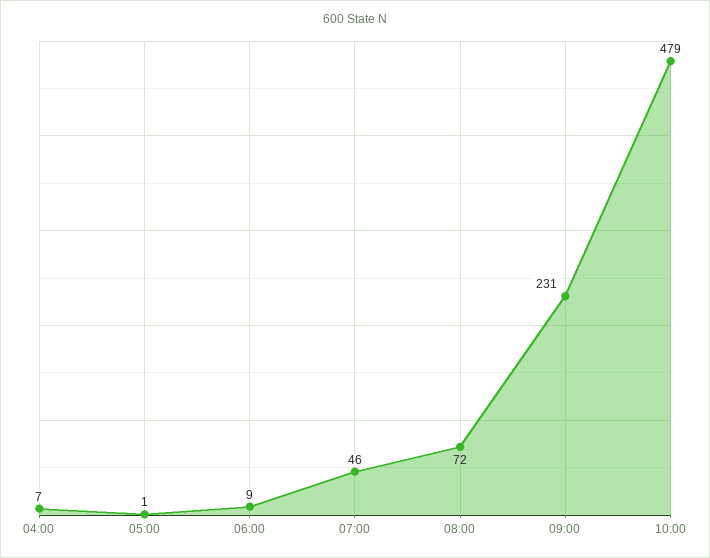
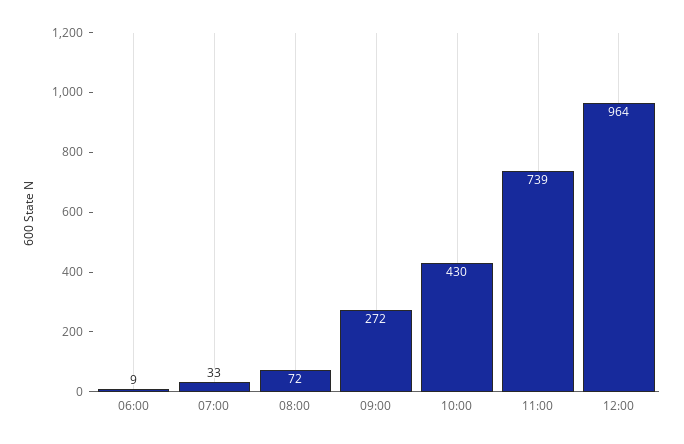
04:00: 7 -> none
05:00: 1 -> none
07:00: 46 -> 33
09:00: 231 -> 272
10:00: 479 -> 430
11:00: none -> 739
12:00: none -> 964

